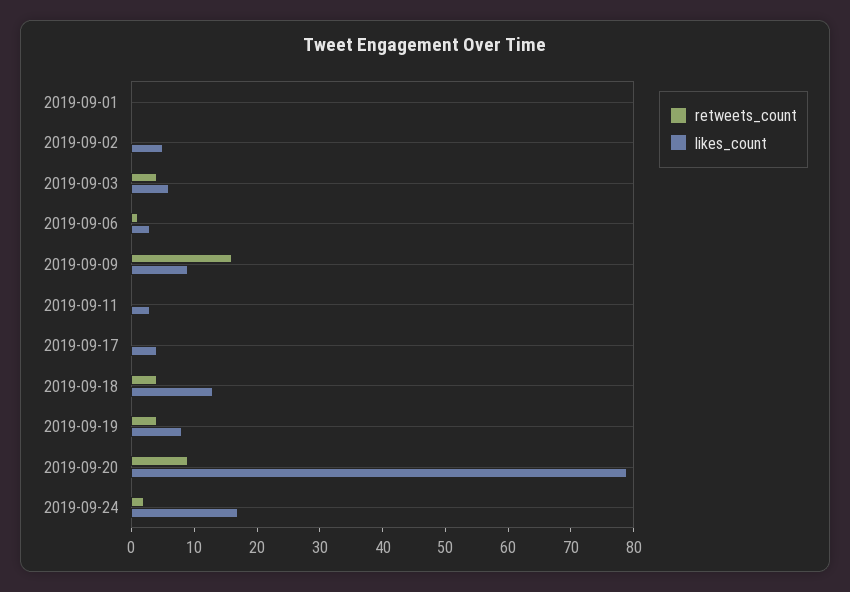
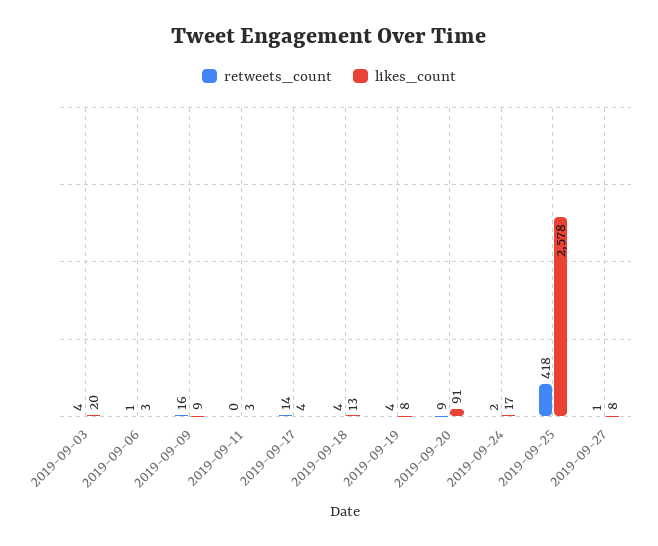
retweets_count, 2019-09-01: 0 -> none
likes_count, 2019-09-01: 0 -> none
retweets_count, 2019-09-02: 0 -> none
likes_count, 2019-09-02: 5 -> none
likes_count, 2019-09-03: 5 -> 20
retweets_count, 2019-09-17: 0 -> 14
likes_count, 2019-09-20: 80 -> 91
retweets_count, 2019-09-25: none -> 418
likes_count, 2019-09-25: none -> 2578
retweets_count, 2019-09-27: none -> 1
likes_count, 2019-09-27: none -> 8

